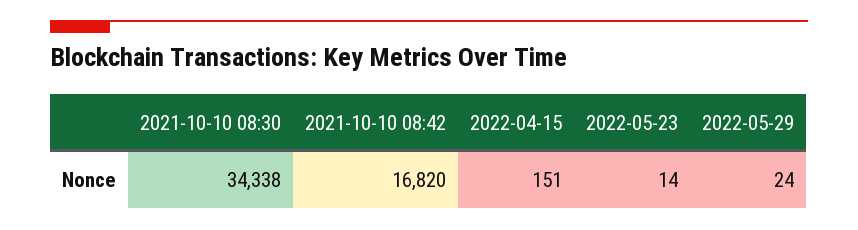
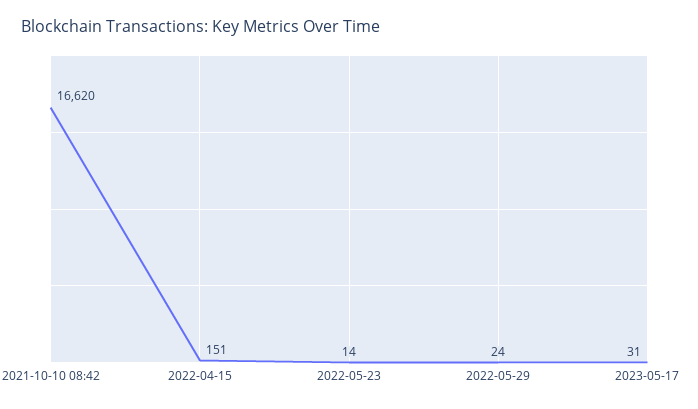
2021-10-10 08:30: 34338 -> none
2021-10-10 08:42: 16820 -> 16620
2023-05-17: none -> 31

